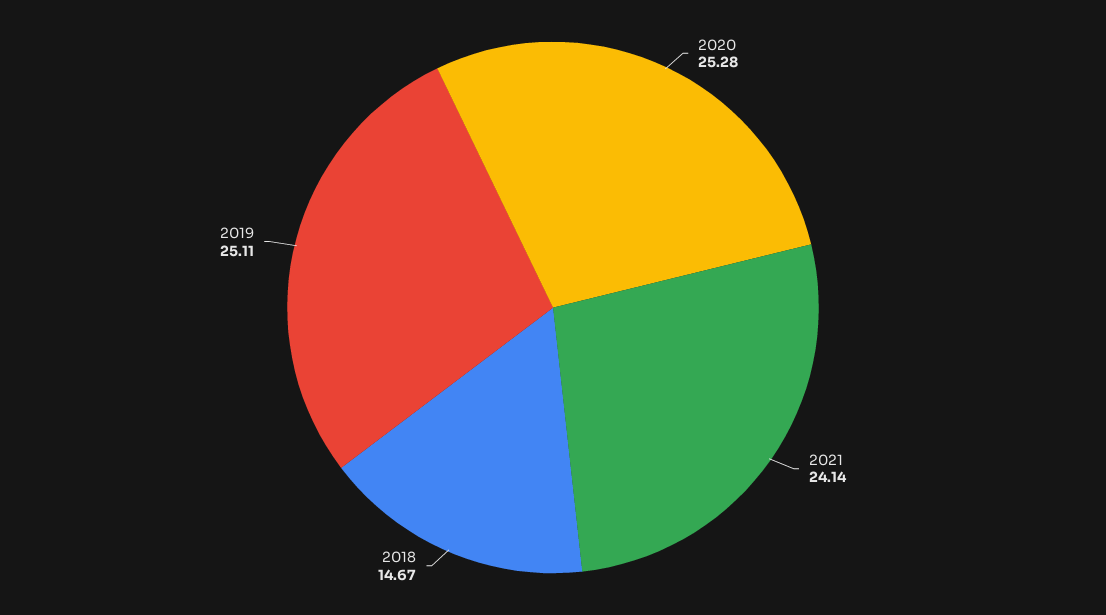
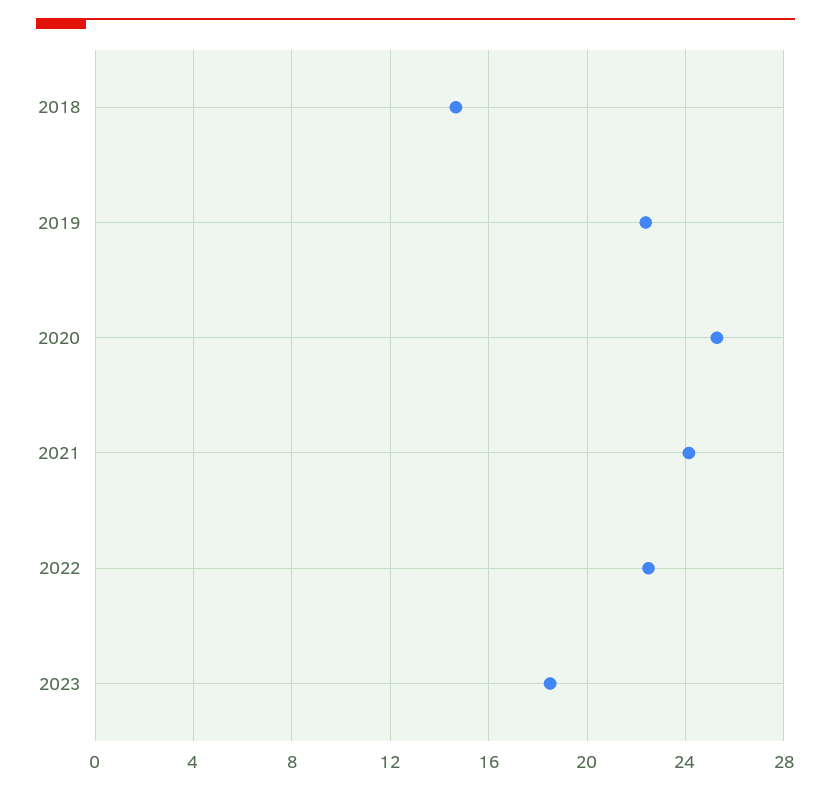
2019: 25.11 -> 22.5
2022: none -> 22.5
2023: none -> 18.5

